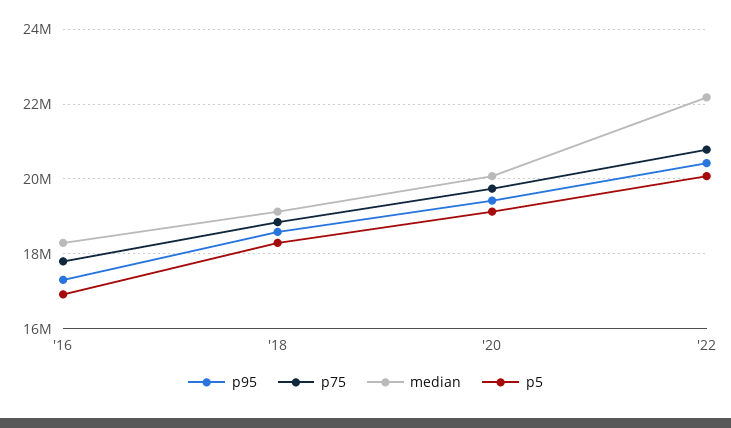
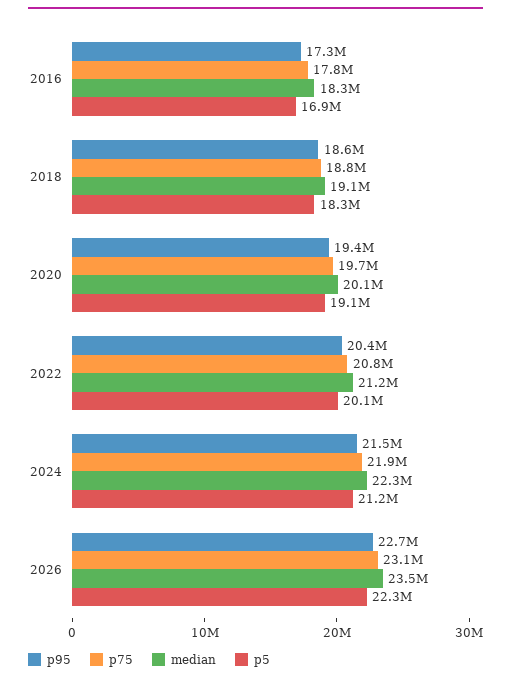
median, '22: 22200000 -> 21200000
p95, 2024: none -> 21500000
p75, 2024: none -> 21900000
median, 2024: none -> 22300000
p5, 2024: none -> 21200000
p95, 2026: none -> 22700000
p75, 2026: none -> 23100000
median, 2026: none -> 23500000
p5, 2026: none -> 22300000

